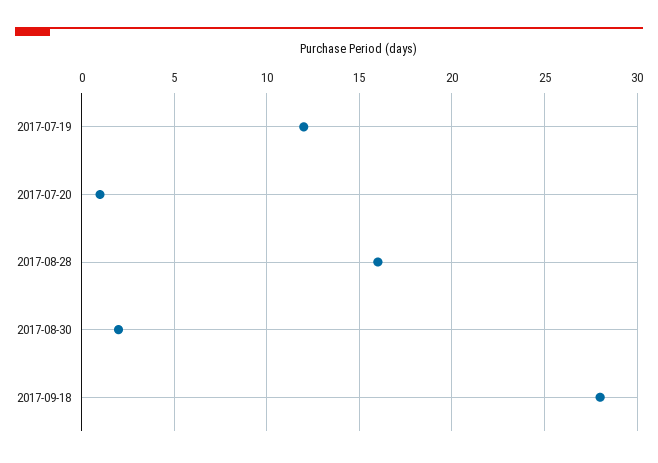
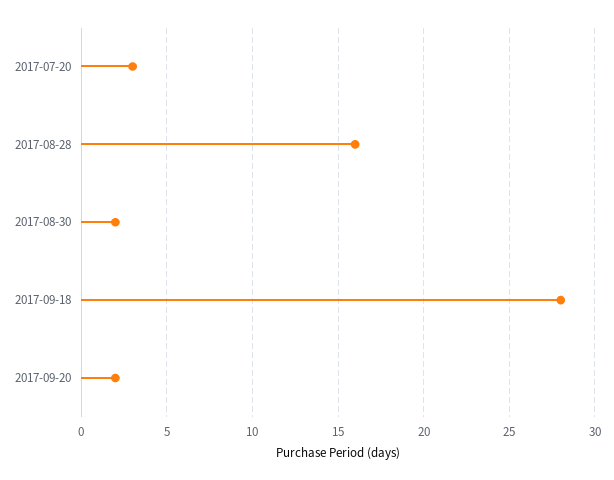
2017-07-19: 12 -> none
2017-07-20: 1 -> 3
2017-09-20: none -> 2

